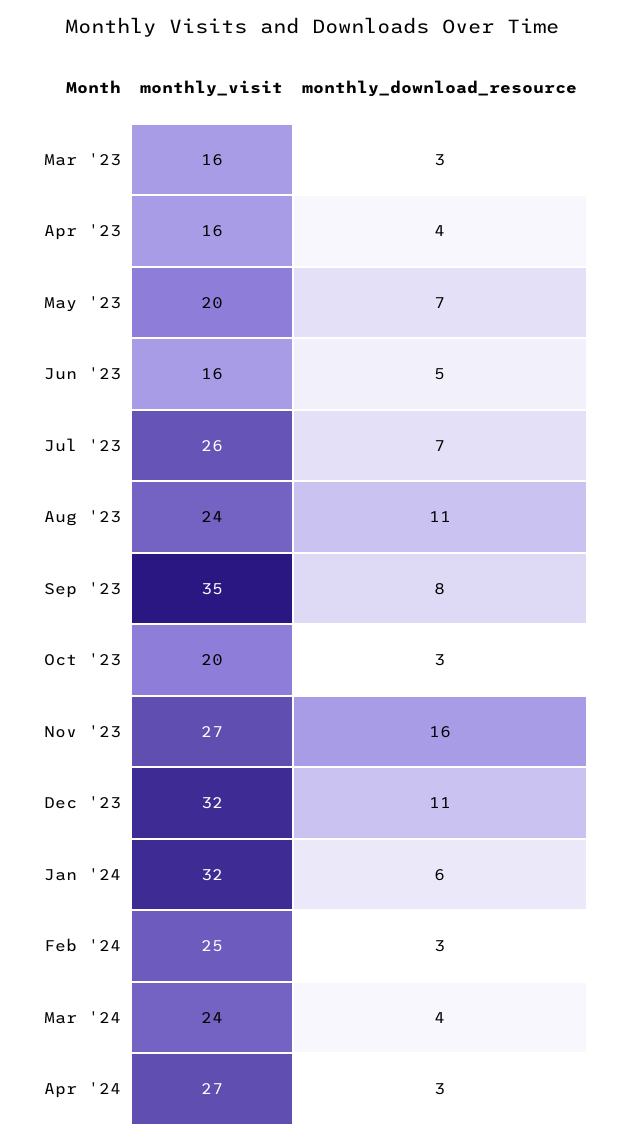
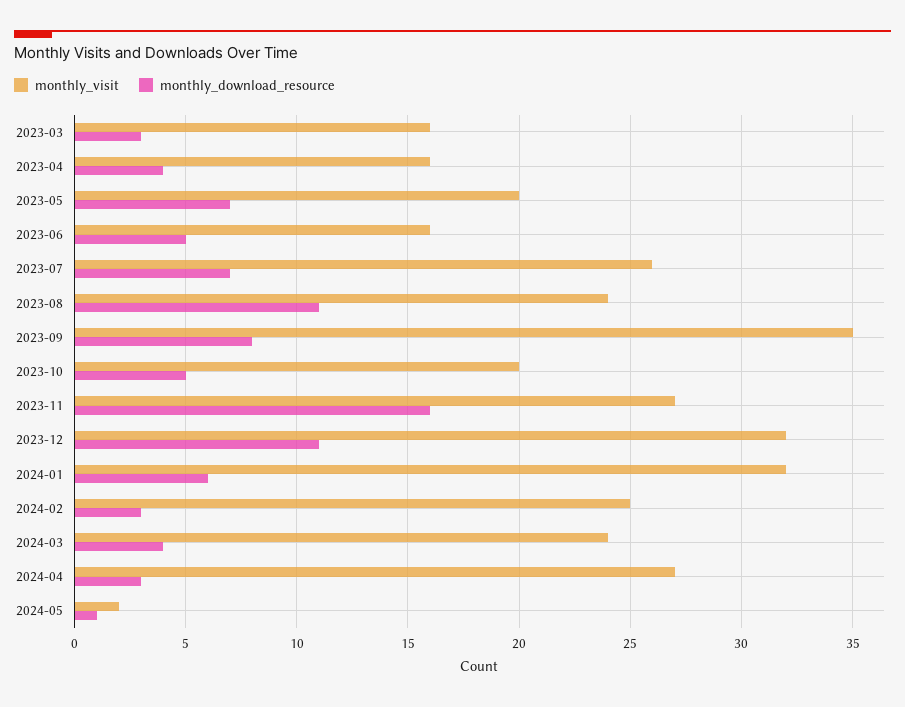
monthly_download_resource, Oct '23: 3 -> 5
monthly_visit, 2024-05: none -> 2
monthly_download_resource, 2024-05: none -> 1

